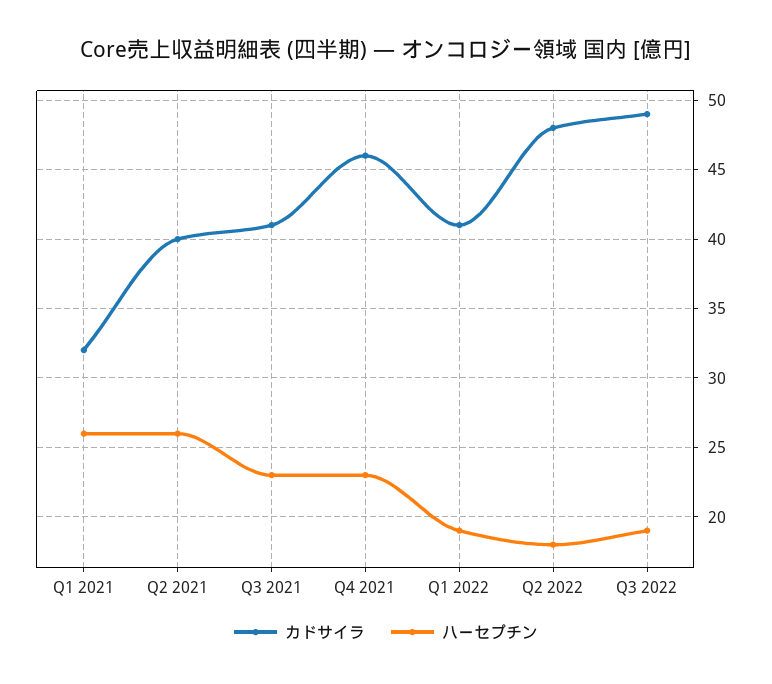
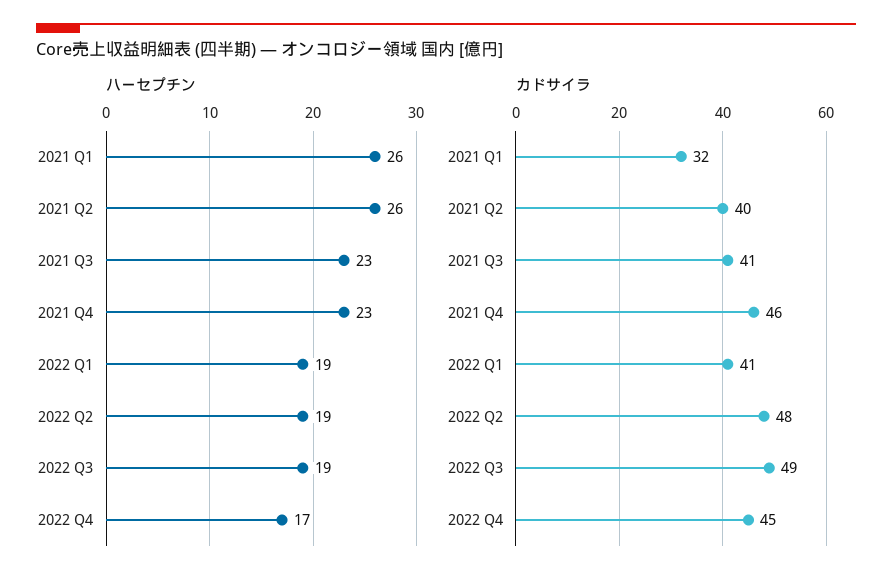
ハーセプチン, Q2 2022: 18 -> 19
ハーセプチン, 2022 Q4: none -> 17
カドサイラ, 2022 Q4: none -> 45

